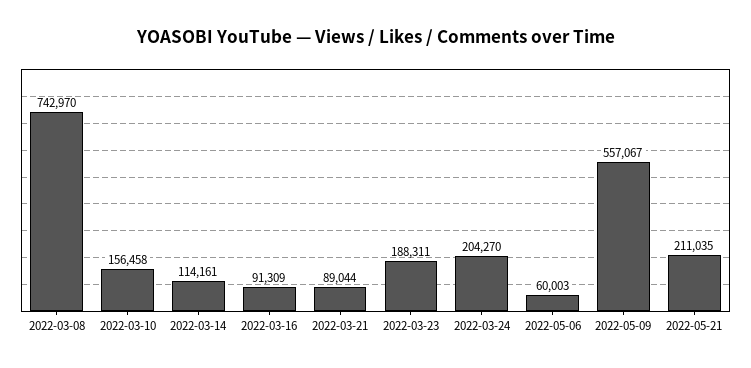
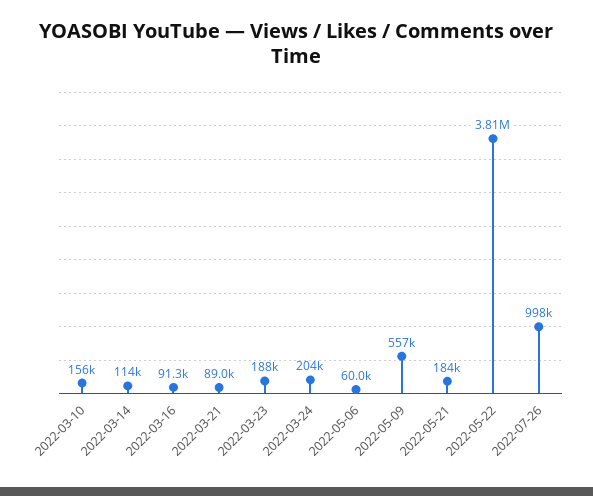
2022-03-08: 742970 -> none
2022-05-21: 211035 -> 184000
2022-05-22: none -> 3810000
2022-07-26: none -> 998000

